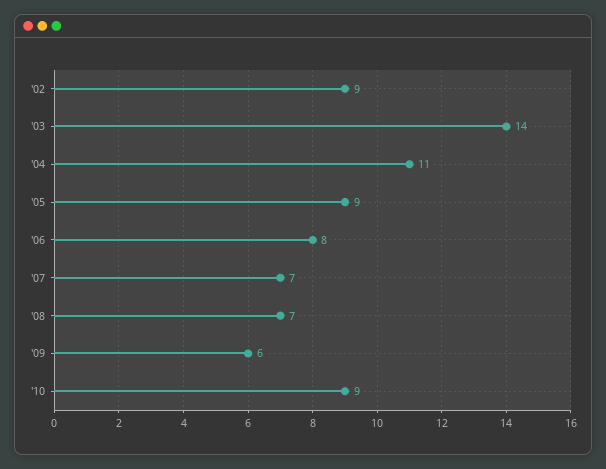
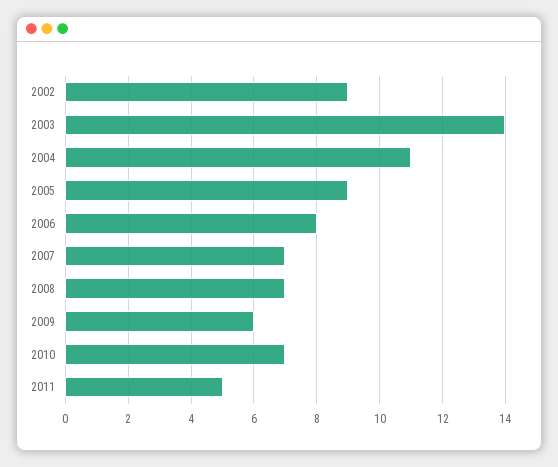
'10: 9 -> 7
2011: none -> 5

